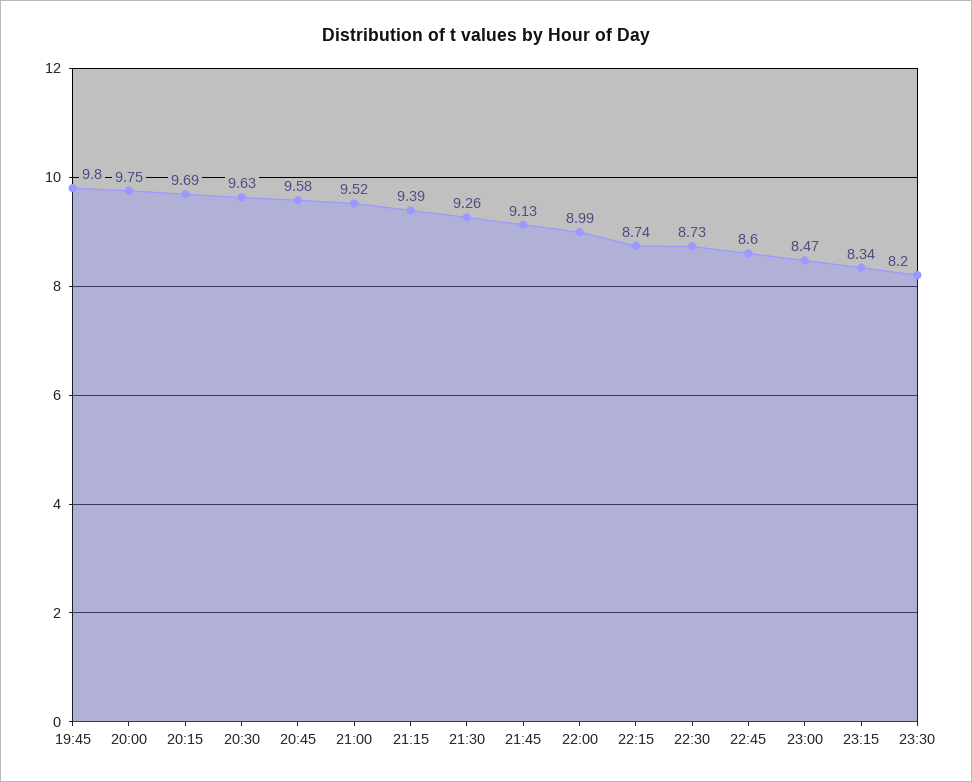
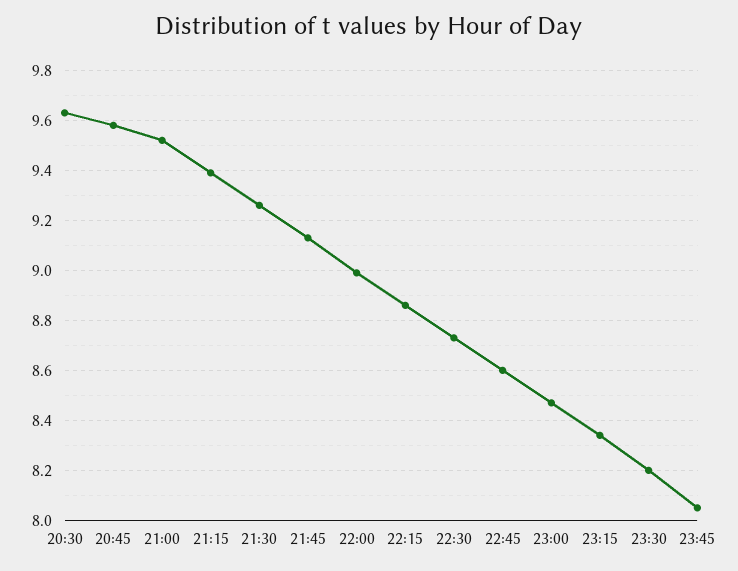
19:45: 9.8 -> none
20:00: 9.75 -> none
20:15: 9.69 -> none
22:15: 8.74 -> 8.85
23:45: none -> 8.05

